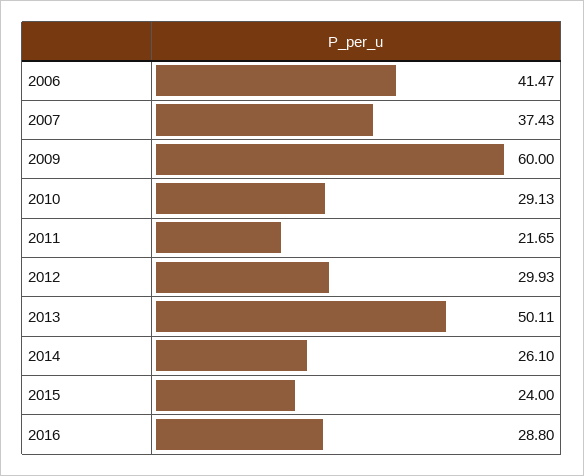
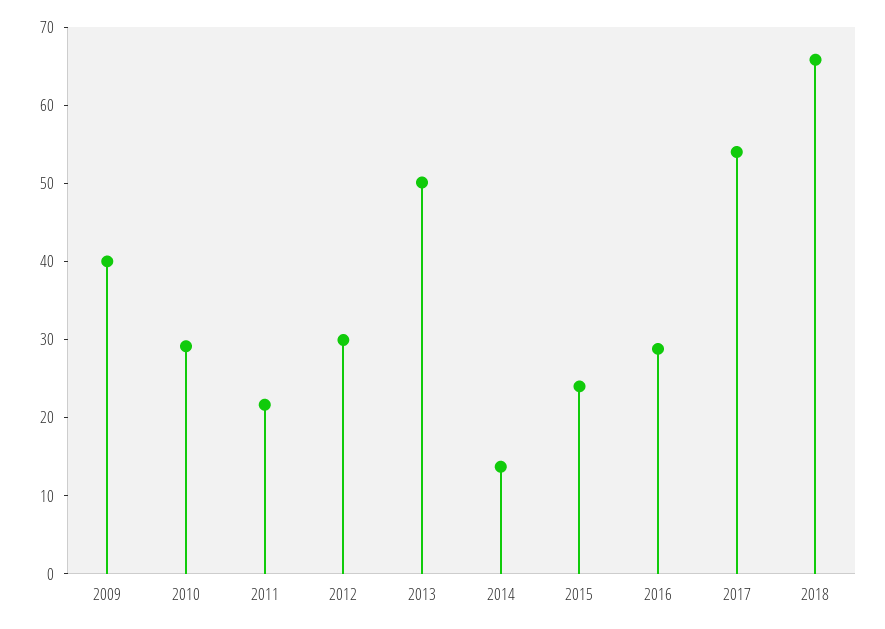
2006: 41.47 -> none
2007: 37.43 -> none
2009: 60 -> 40
2014: 26.1 -> 14
2017: none -> 54
2018: none -> 66

